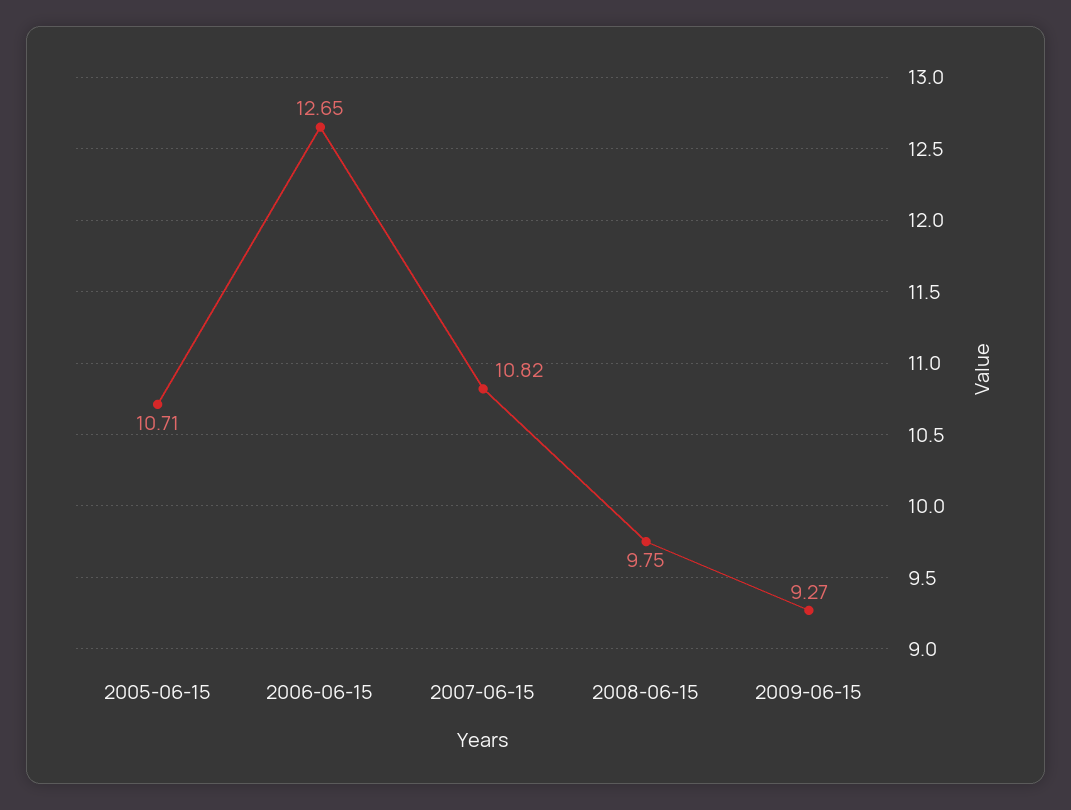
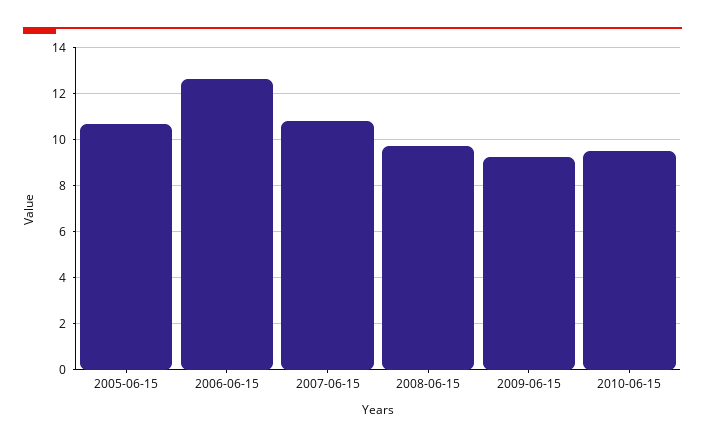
2010-06-15: none -> 9.5

